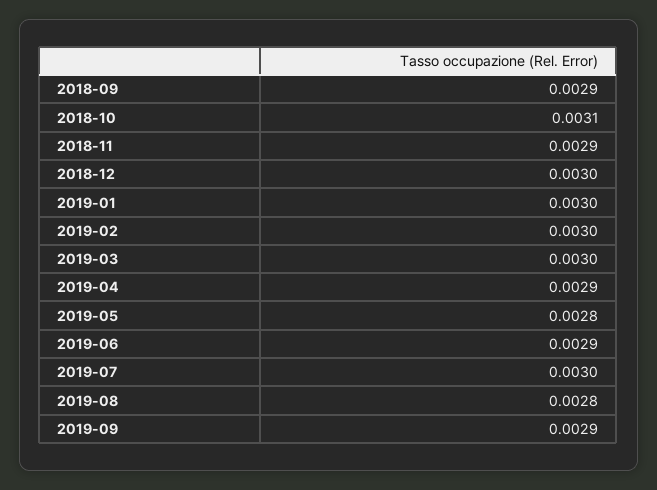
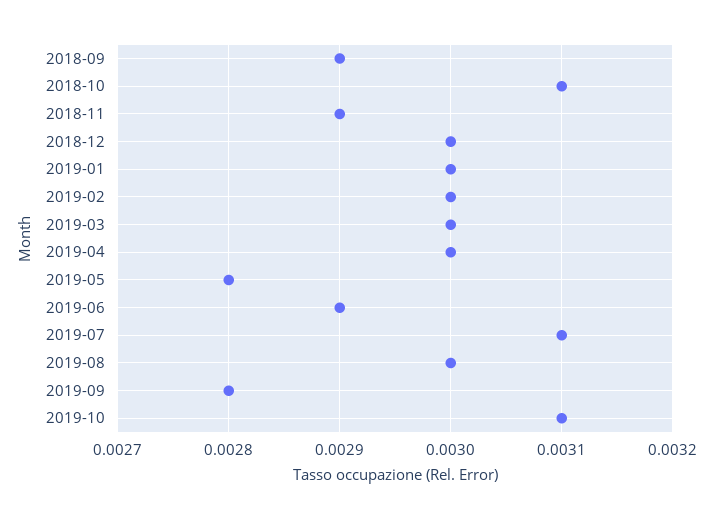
2019-04: 0.0029 -> 0.003
2019-07: 0.003 -> 0.0031
2019-08: 0.0028 -> 0.003
2019-09: 0.0029 -> 0.0028
2019-10: none -> 0.0031

